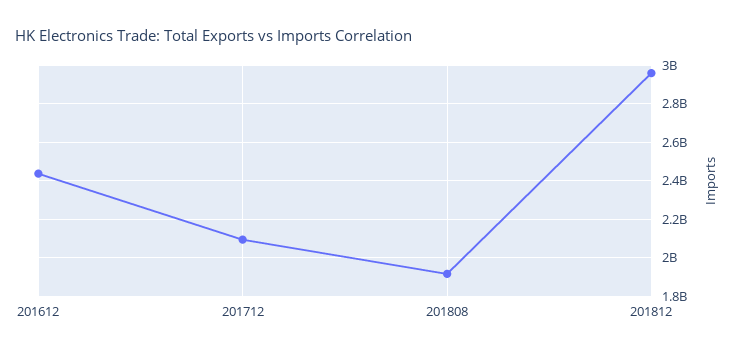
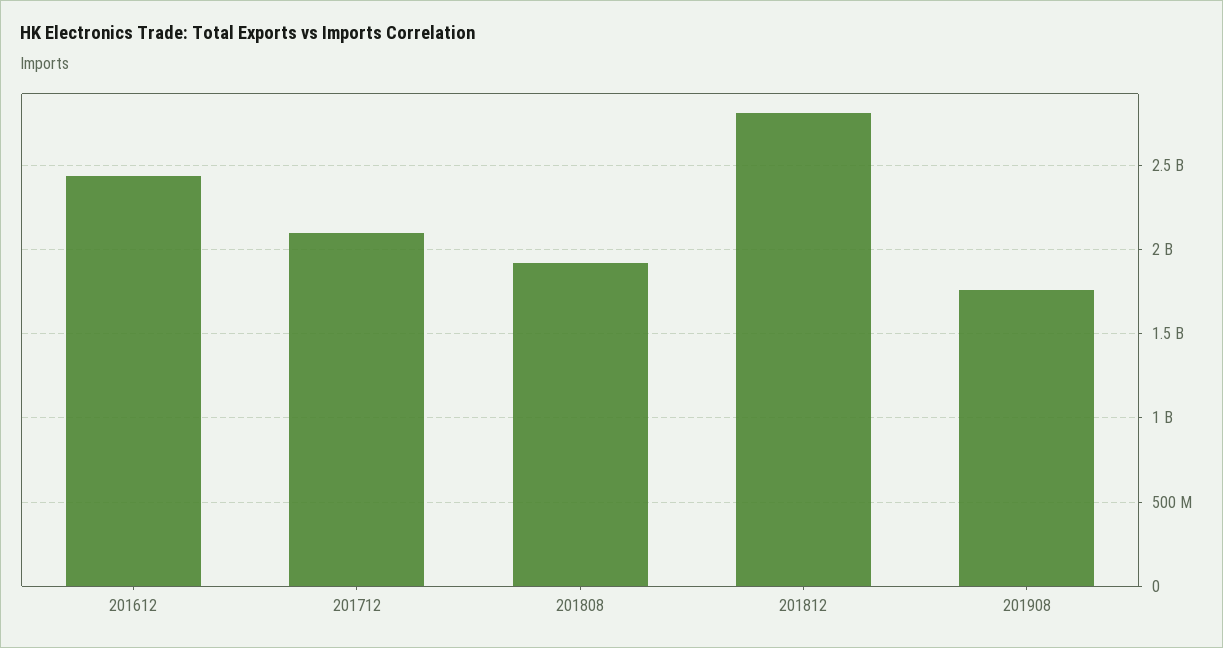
201812: 2950000000 -> 2800000000
201908: none -> 1750000000

